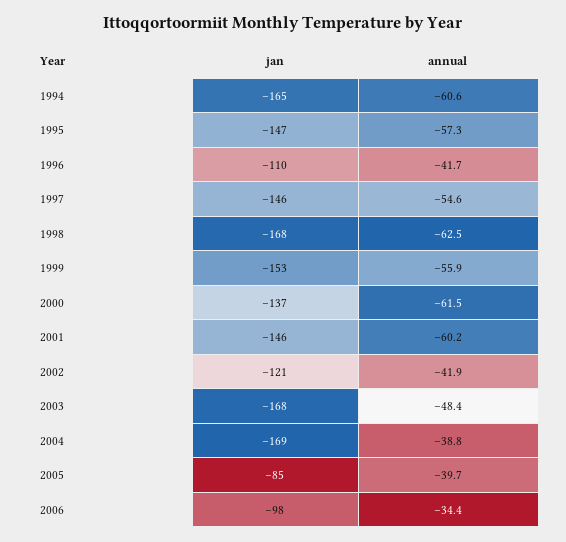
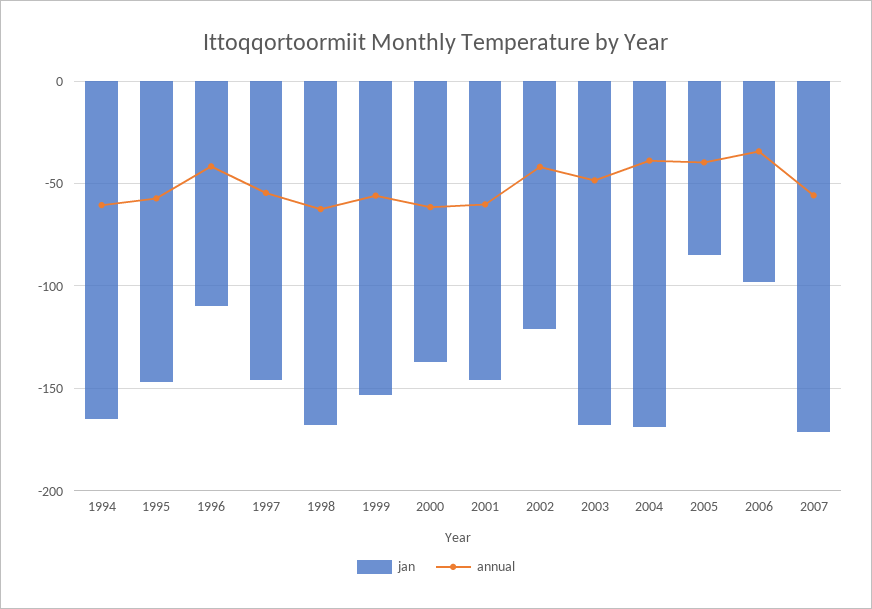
jan, 2007: none -> -170
annual, 2007: none -> -55

